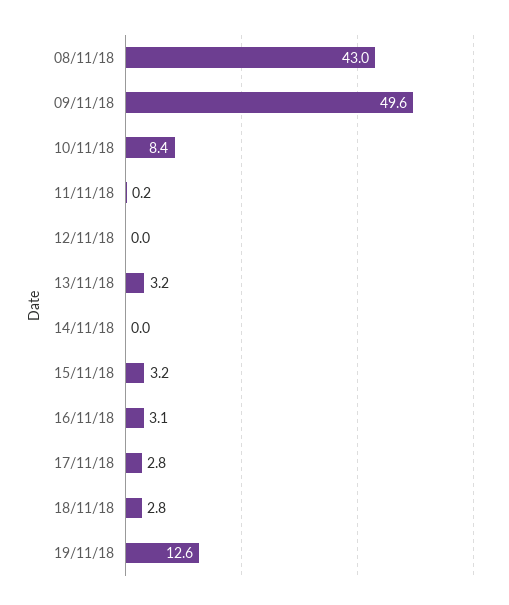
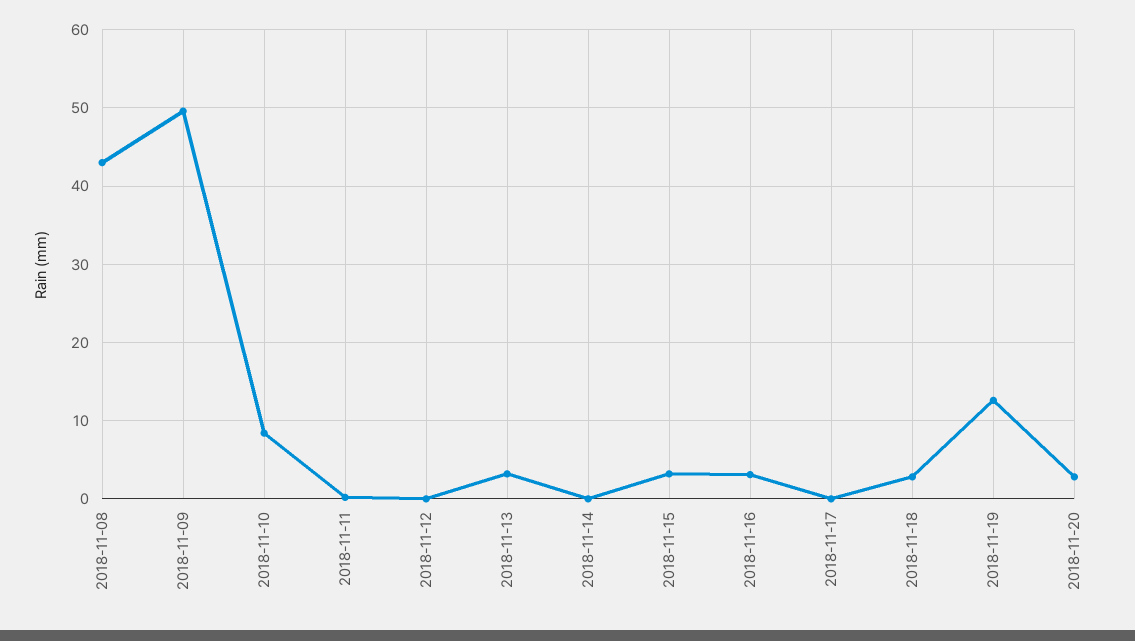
17/11/18: 2.8 -> 0
2018-11-20: none -> 3

